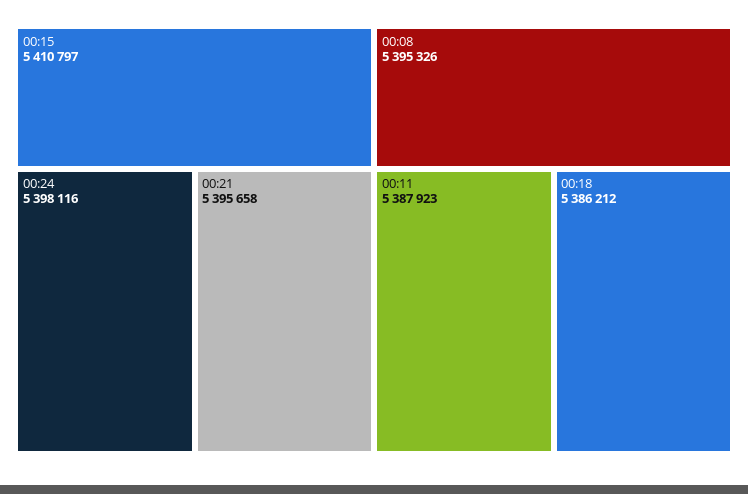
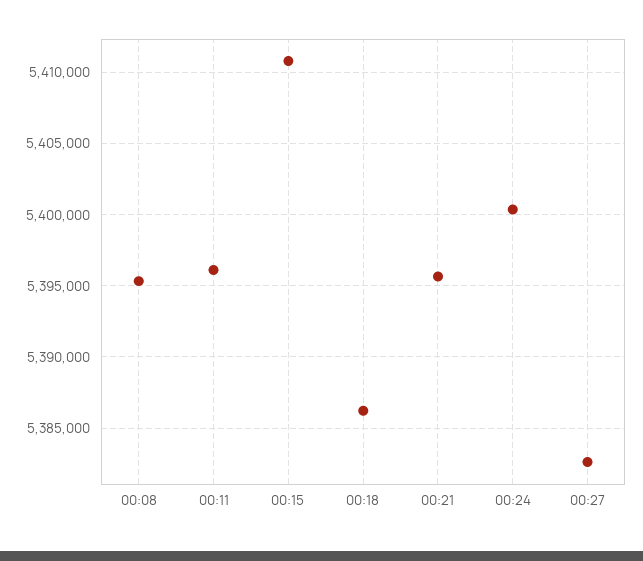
00:24: 5398116 -> 5400500
00:11: 5387923 -> 5396000
00:27: none -> 5382500

